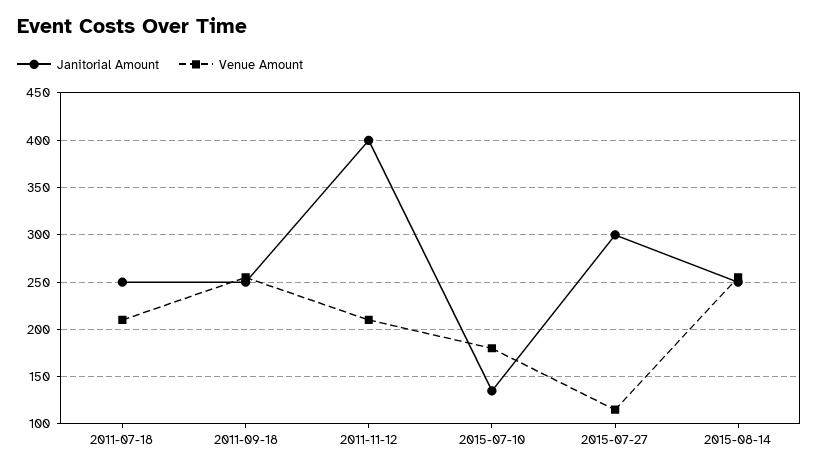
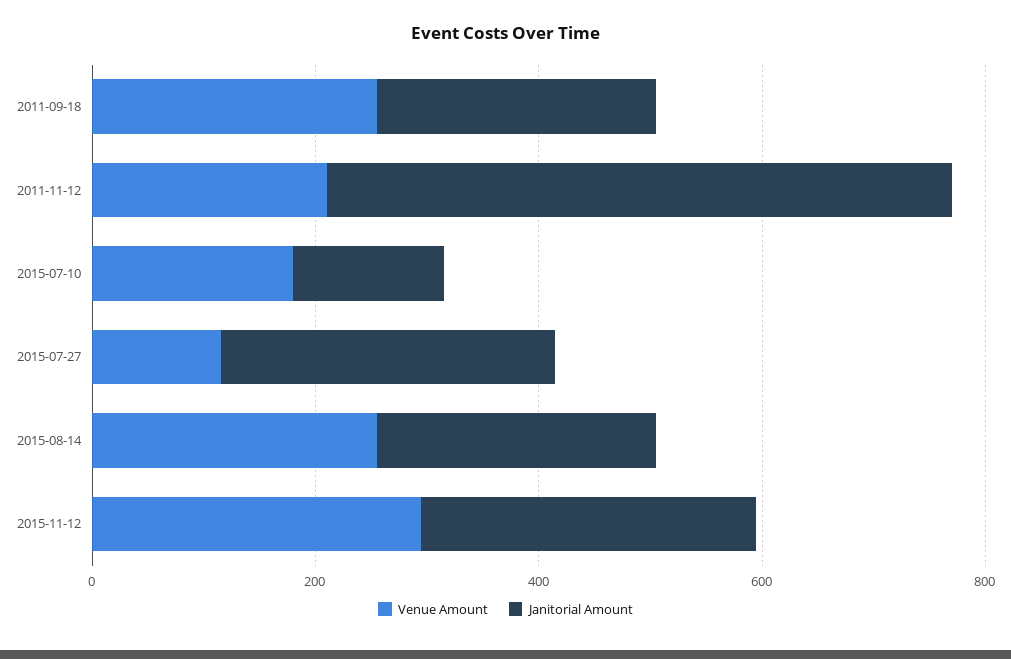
Janitorial Amount, 2011-07-18: 250 -> none
Venue Amount, 2011-07-18: 210 -> none
Janitorial Amount, 2011-11-12: 400 -> 550
Venue Amount, 2015-11-12: none -> 300
Janitorial Amount, 2015-11-12: none -> 300

